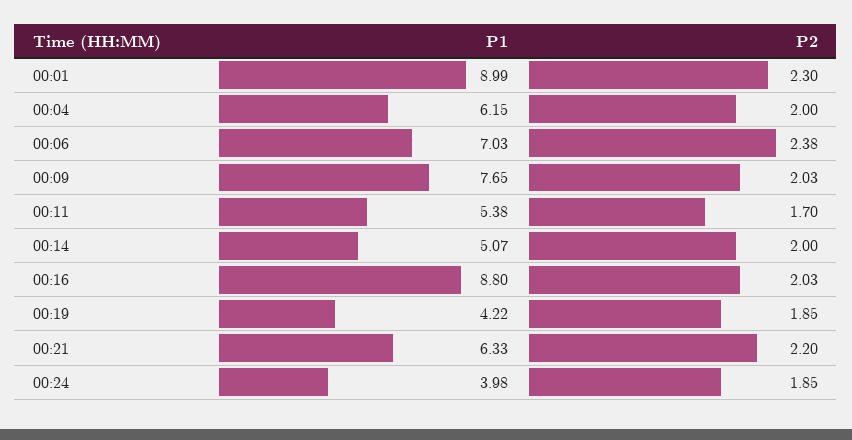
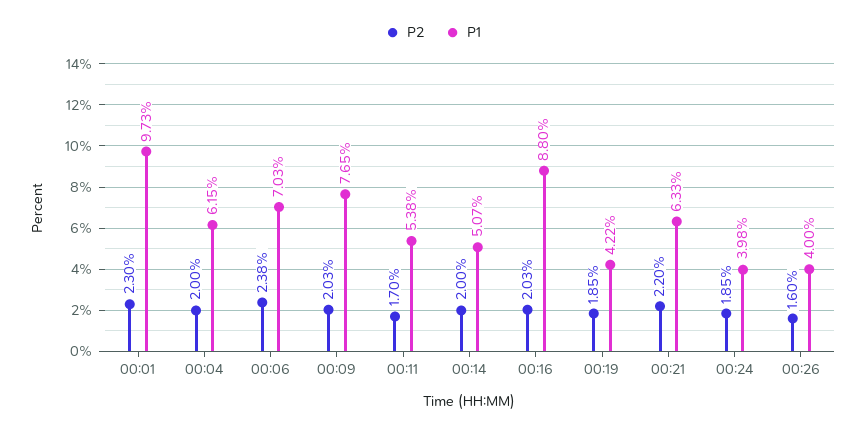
P1, 00:01: 8.99 -> 9.73
P2, 00:26: none -> 1.6
P1, 00:26: none -> 4

